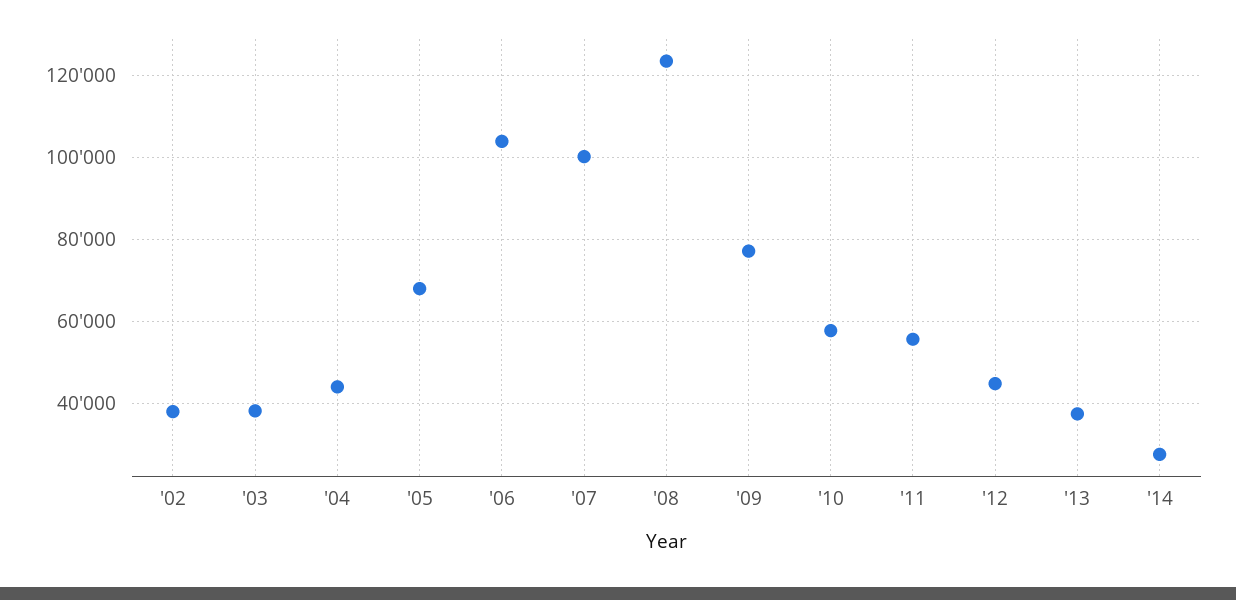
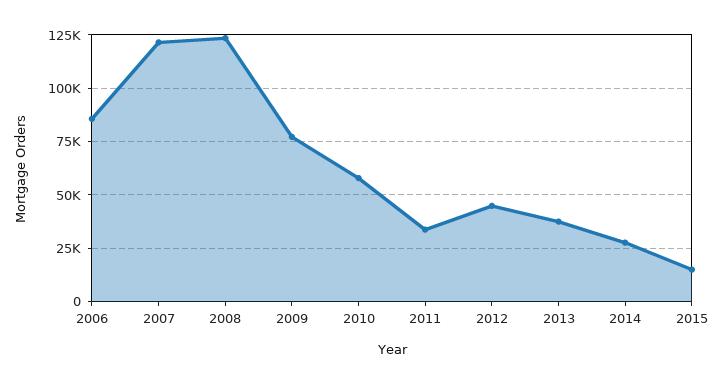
'02: 38000 -> none
'03: 38000 -> none
'04: 44000 -> none
'05: 68000 -> none
'06: 104000 -> 85000
'07: 100000 -> 120000
'11: 56000 -> 35000
2015: none -> 15000

